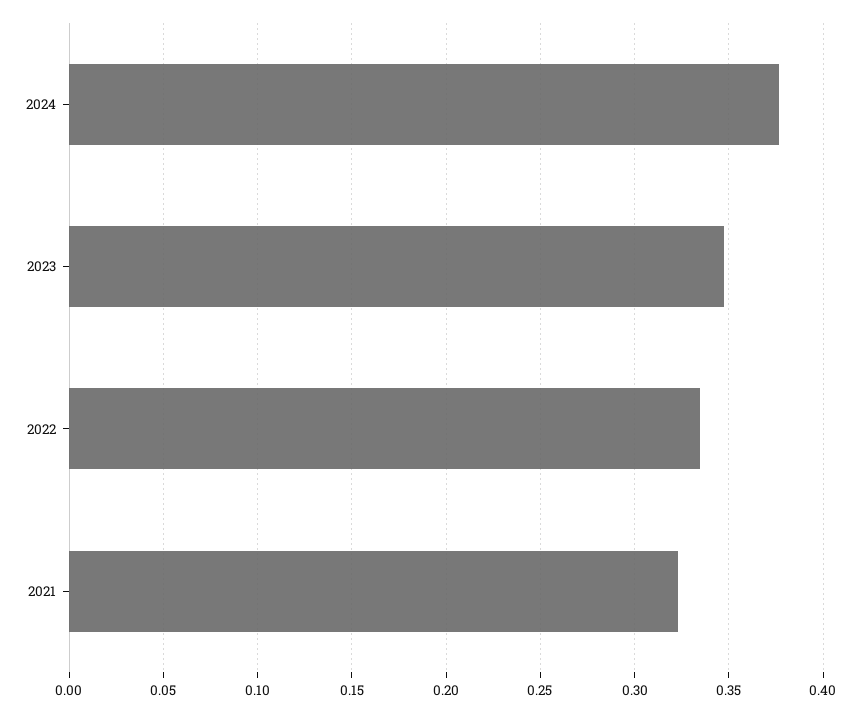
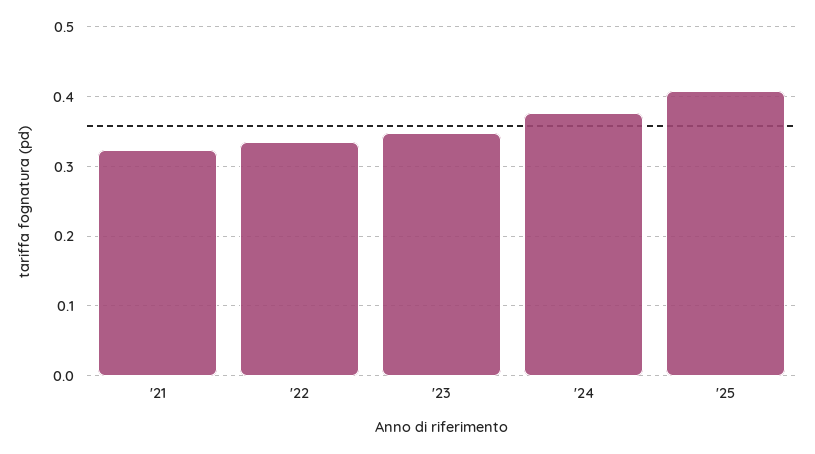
'25: none -> 0.41

